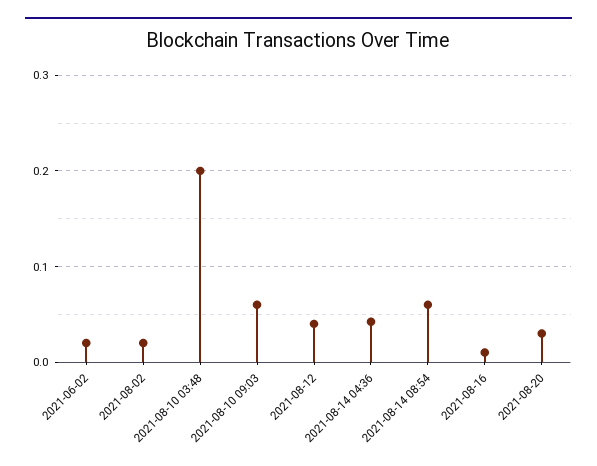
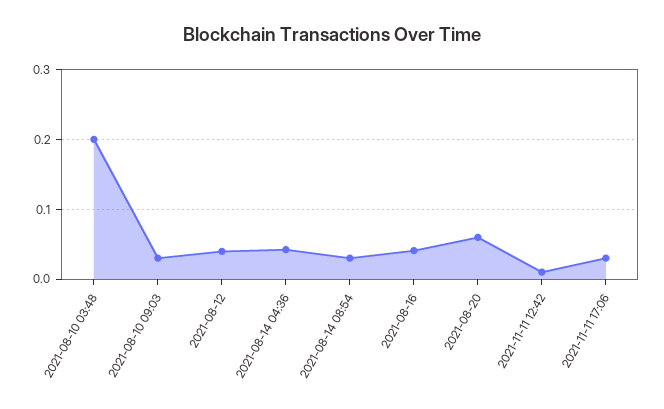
2021-06-02: 0.02 -> none
2021-08-02: 0.02 -> none
2021-08-10 09:03: 0.06 -> 0.03
2021-08-14 08:54: 0.06 -> 0.03
2021-08-16: 0.01 -> 0.04
2021-08-20: 0.03 -> 0.06
2021-11-11 12:42: none -> 0.01
2021-11-11 17:06: none -> 0.03

